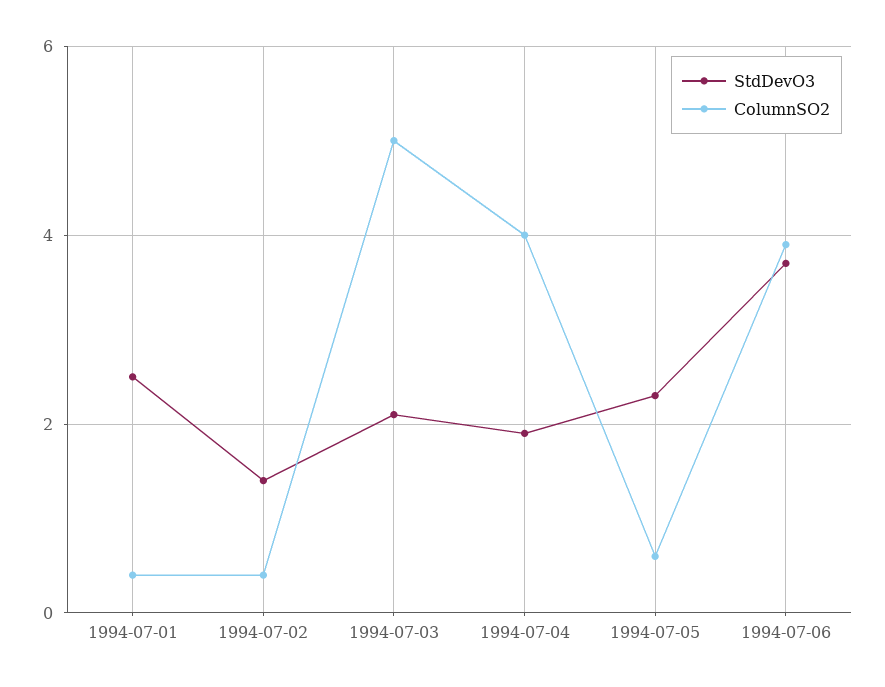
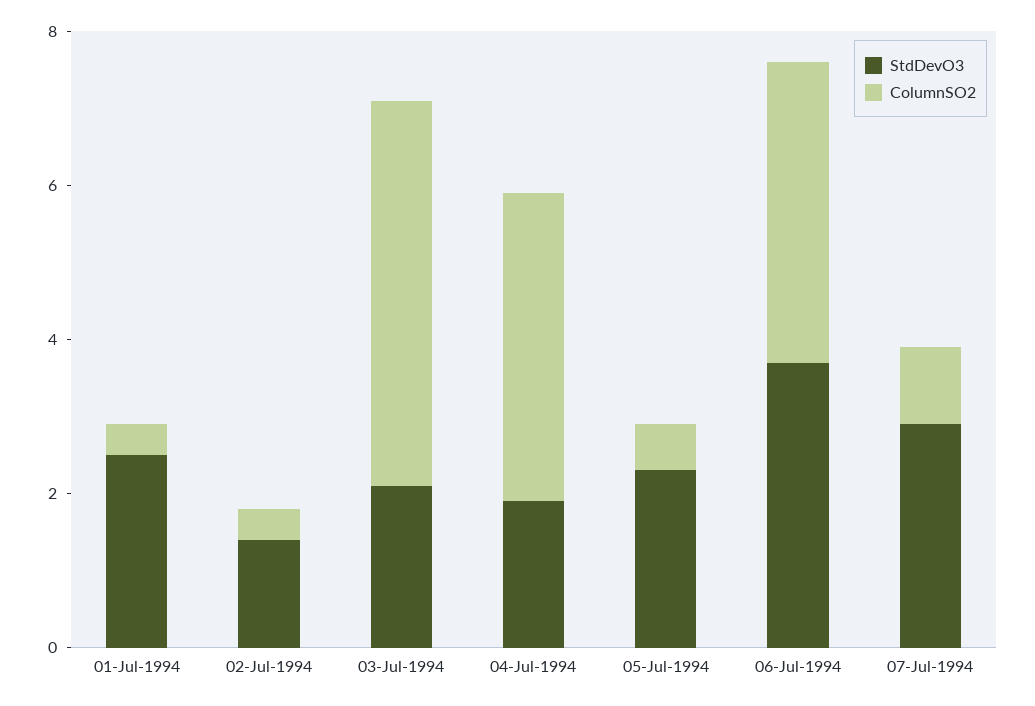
StdDevO3, 07-Jul-1994: none -> 3
ColumnSO2, 07-Jul-1994: none -> 1

